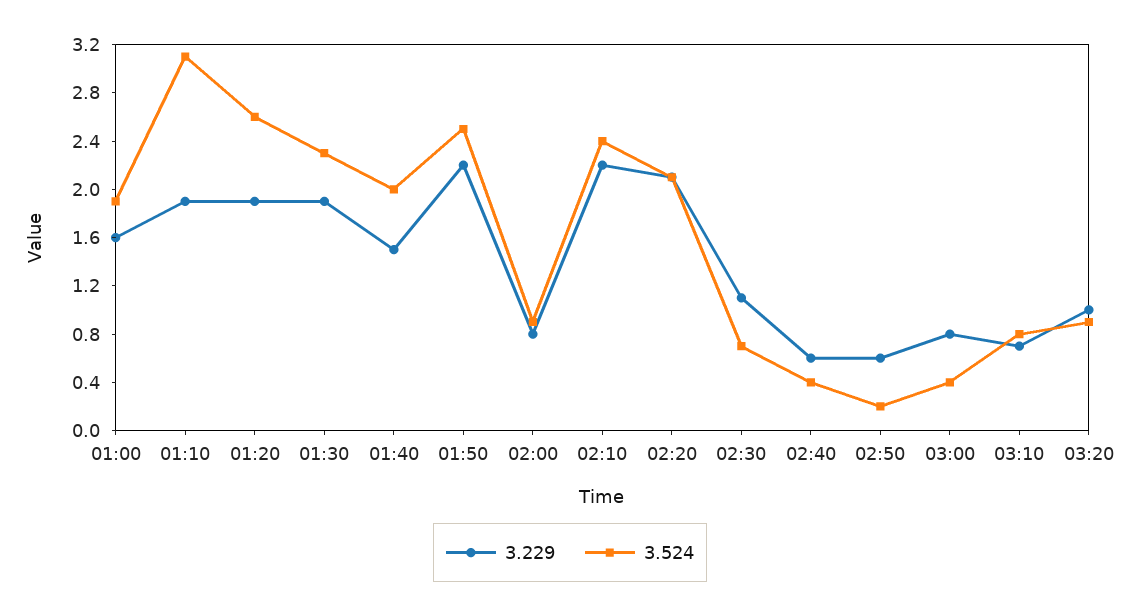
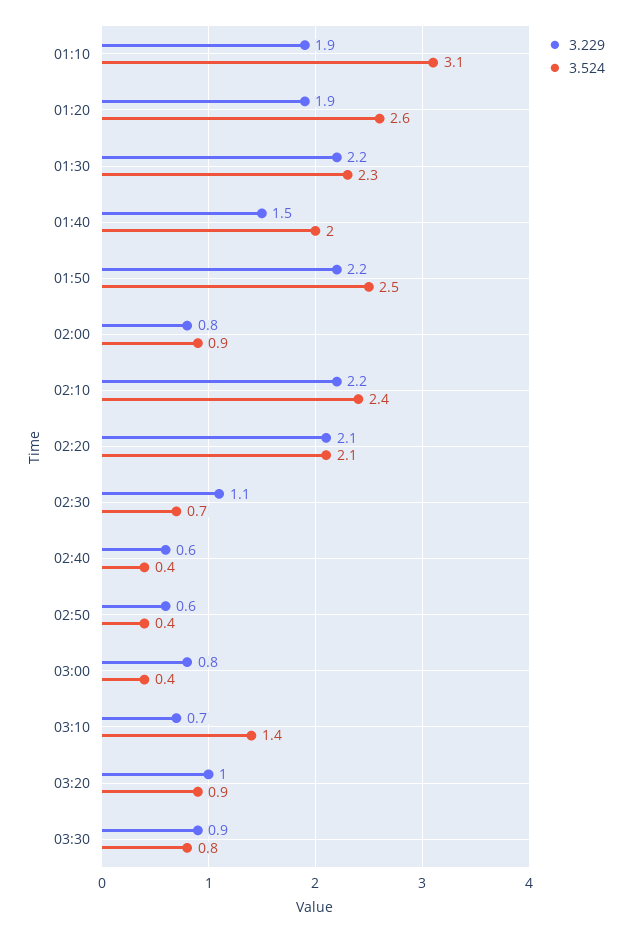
3.229, 01:00: 1.6 -> none
3.524, 01:00: 1.9 -> none
3.229, 01:30: 1.9 -> 2.2
3.524, 02:50: 0.2 -> 0.4
3.524, 03:10: 0.8 -> 1.4
3.229, 03:30: none -> 0.9
3.524, 03:30: none -> 0.8

